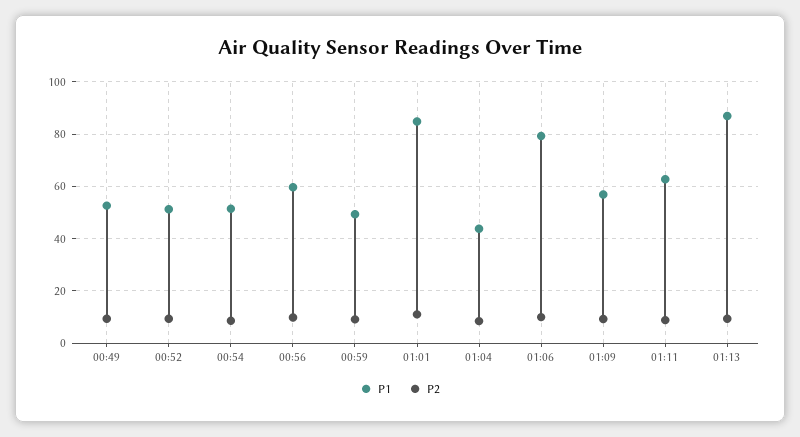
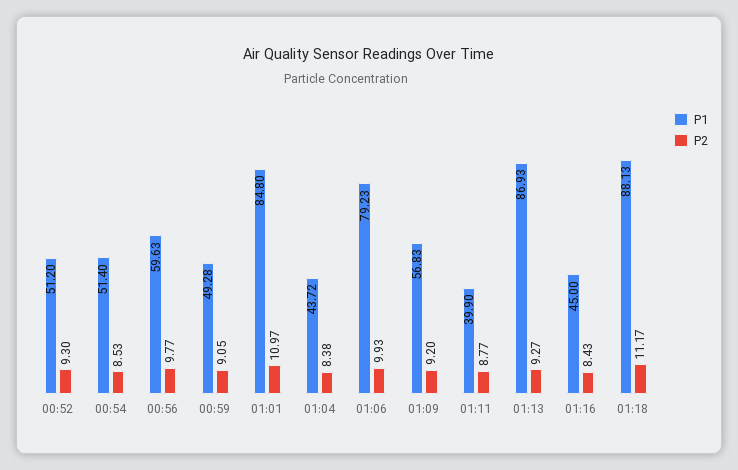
P1, 00:49: 52.5 -> none
P2, 00:49: 10 -> none
P1, 01:11: 62.5 -> 39.9
P1, 01:16: none -> 45
P2, 01:16: none -> 8.43
P1, 01:18: none -> 88.13
P2, 01:18: none -> 11.17

